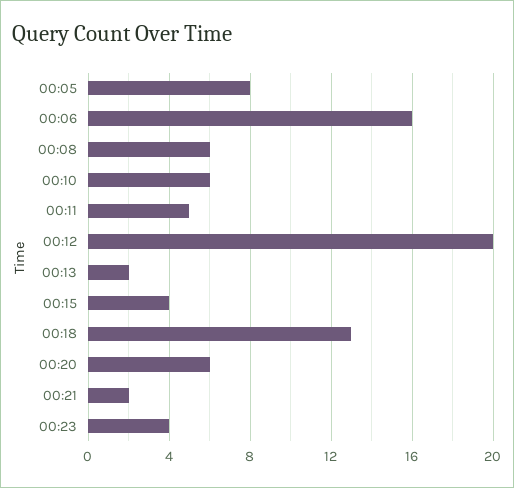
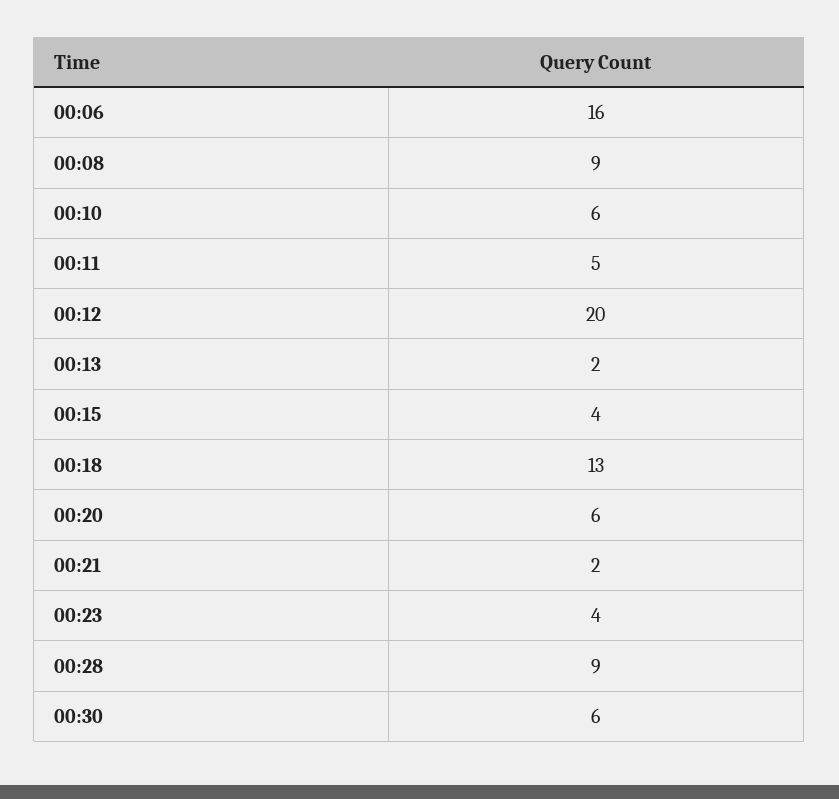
00:05: 8 -> none
00:08: 6 -> 9
00:28: none -> 9
00:30: none -> 6

